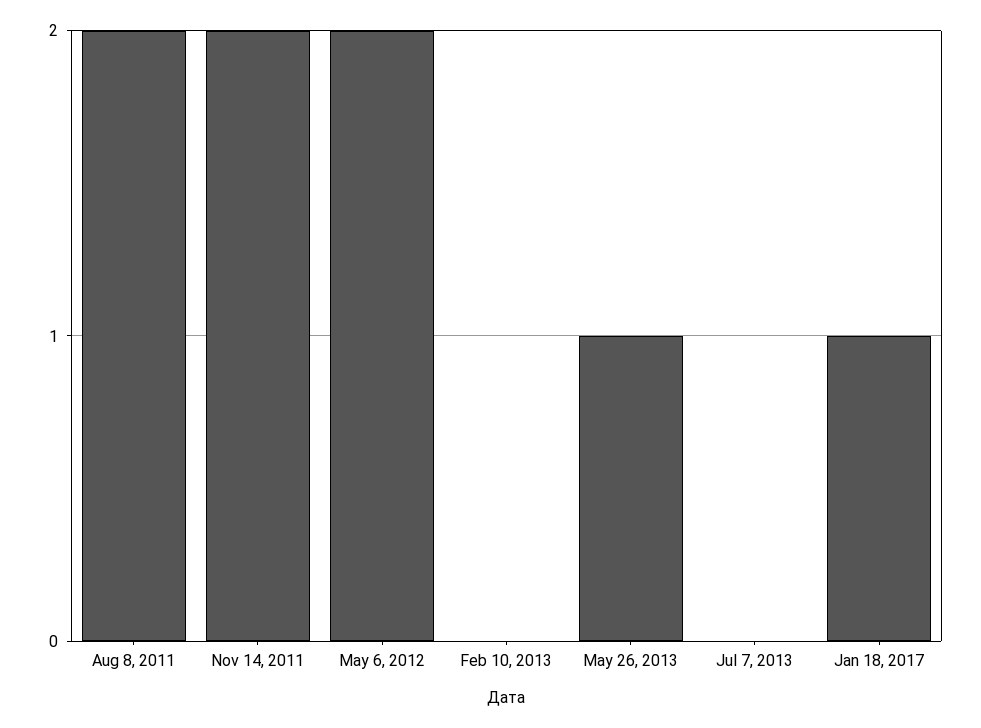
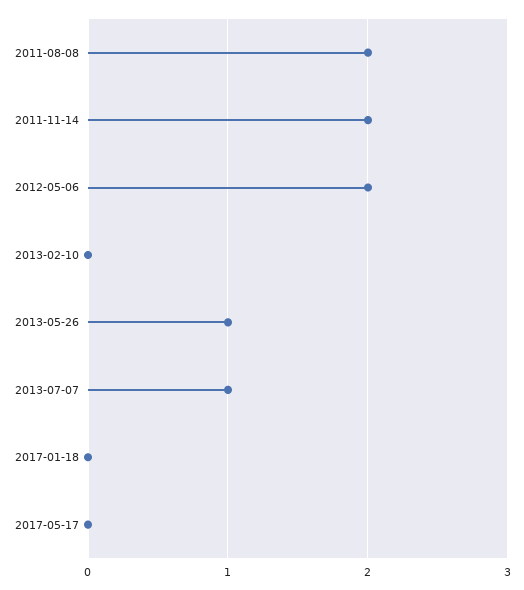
Jul 7, 2013: 0 -> 1
Jan 18, 2017: 1 -> 0
2017-05-17: none -> 0

